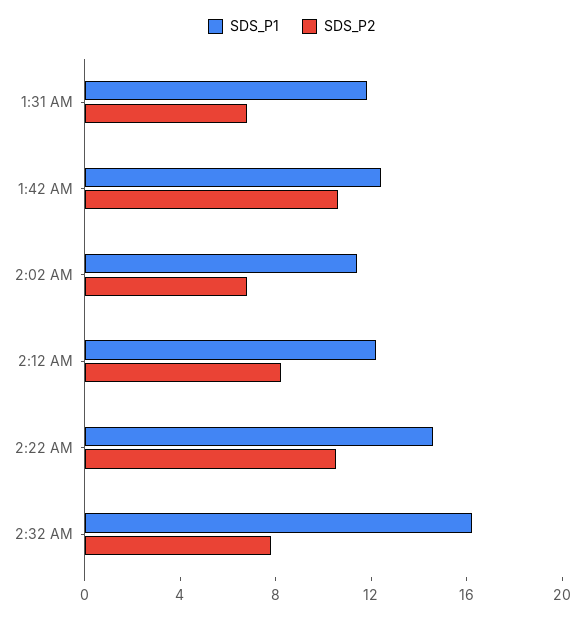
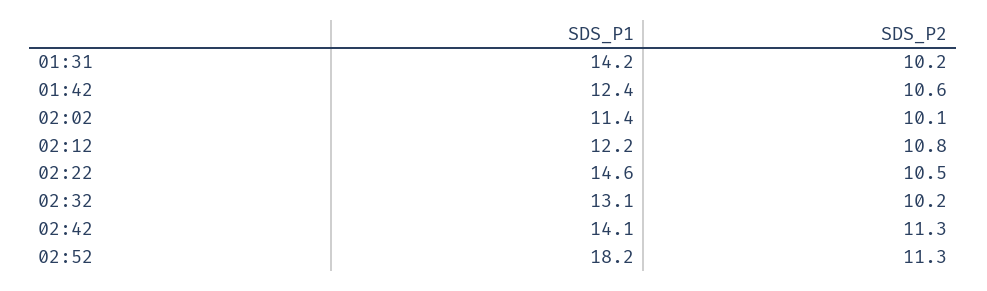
SDS_P1, 1:31 AM: 12 -> 14.2
SDS_P2, 1:31 AM: 7 -> 10.2
SDS_P2, 2:02 AM: 7 -> 10.1
SDS_P2, 2:12 AM: 8 -> 10.8
SDS_P1, 2:32 AM: 16 -> 13.1
SDS_P2, 2:32 AM: 8 -> 10.2
SDS_P1, 02:42: none -> 14.1
SDS_P2, 02:42: none -> 11.3
SDS_P1, 02:52: none -> 18.2
SDS_P2, 02:52: none -> 11.3

